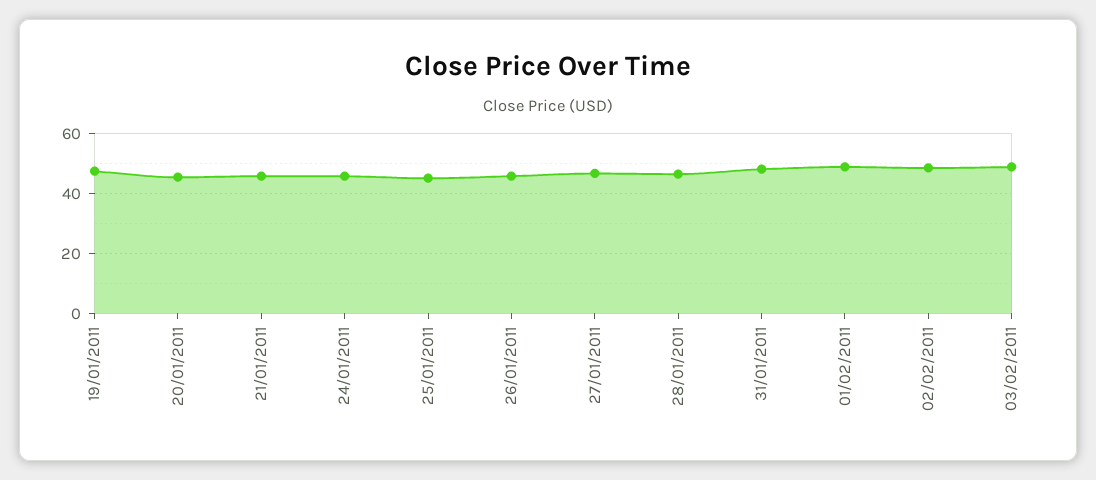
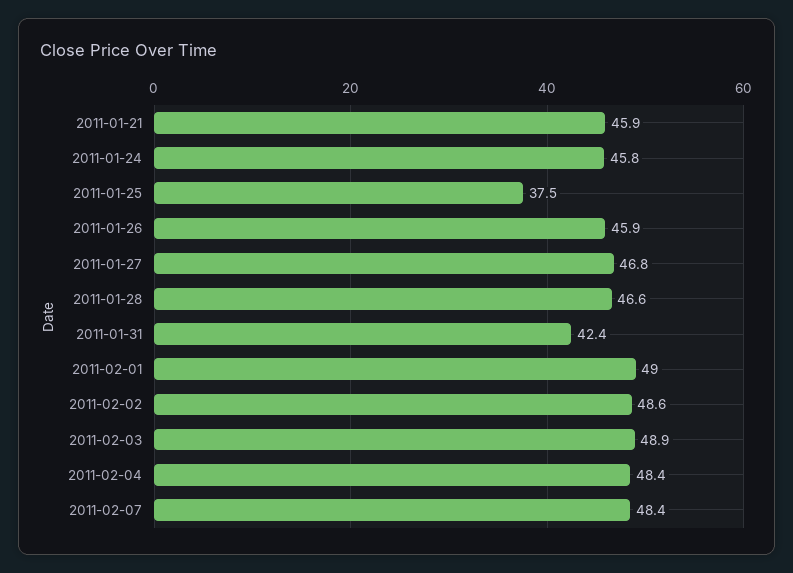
19/01/2011: 47.5 -> none
20/01/2011: 45 -> none
25/01/2011: 45 -> 37.5
31/01/2011: 47.5 -> 42.4
2011-02-04: none -> 48.4
2011-02-07: none -> 48.4

